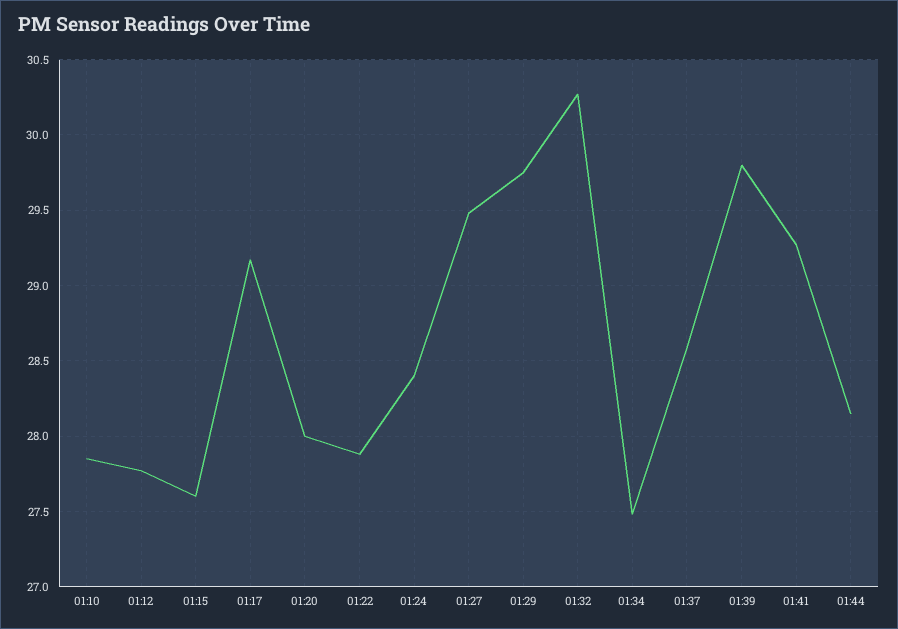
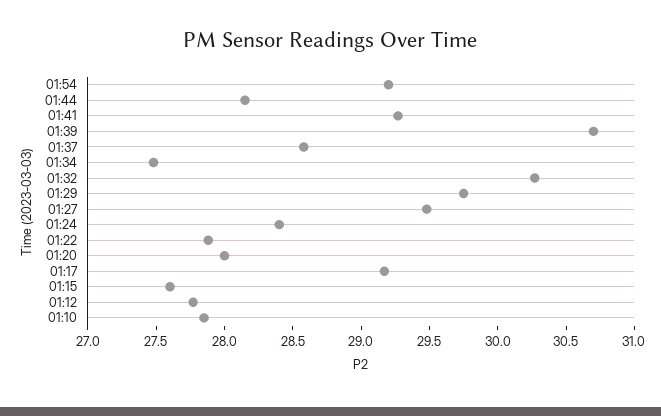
01:39: 29.8 -> 30.7
01:54: none -> 29.2

